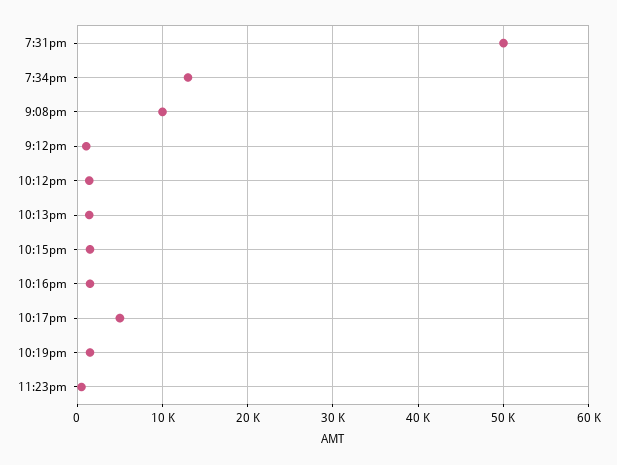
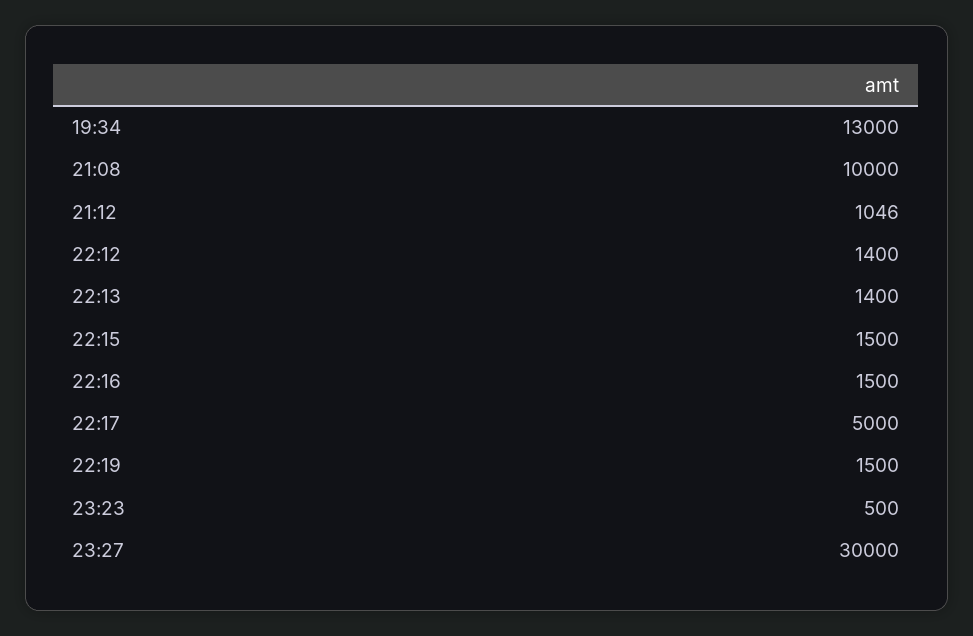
7:31pm: 50000 -> none
23:27: none -> 30000

